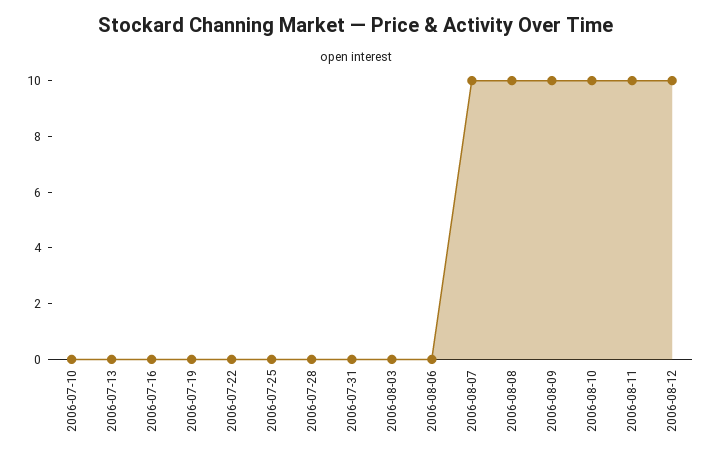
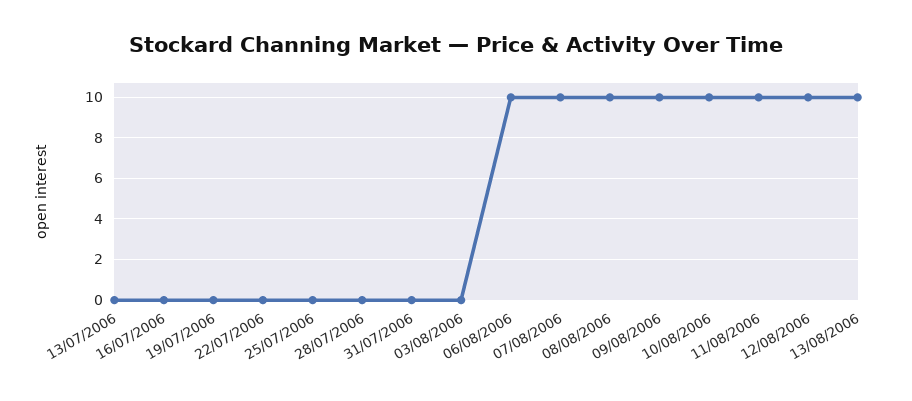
2006-07-10: 0 -> none
2006-08-06: 0 -> 10
13/08/2006: none -> 10

